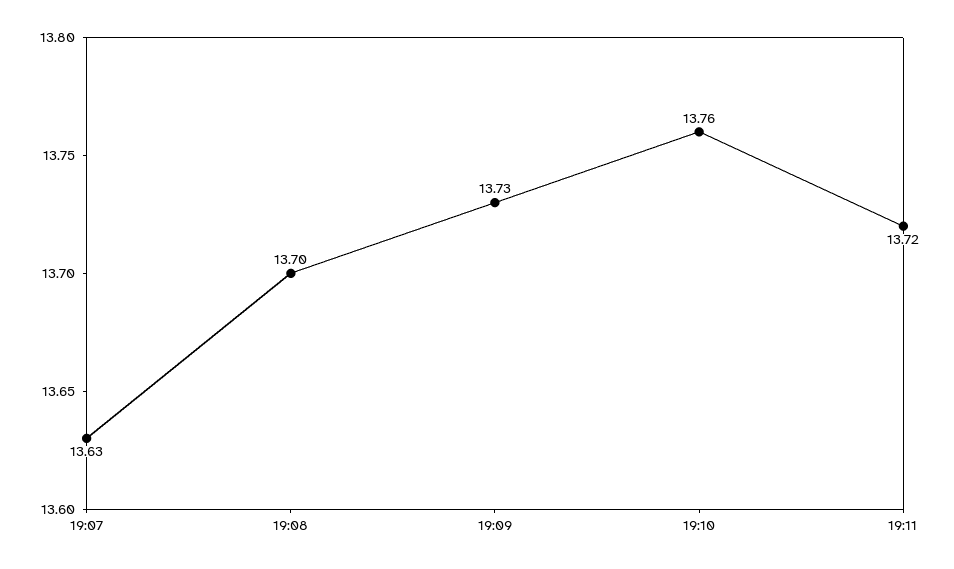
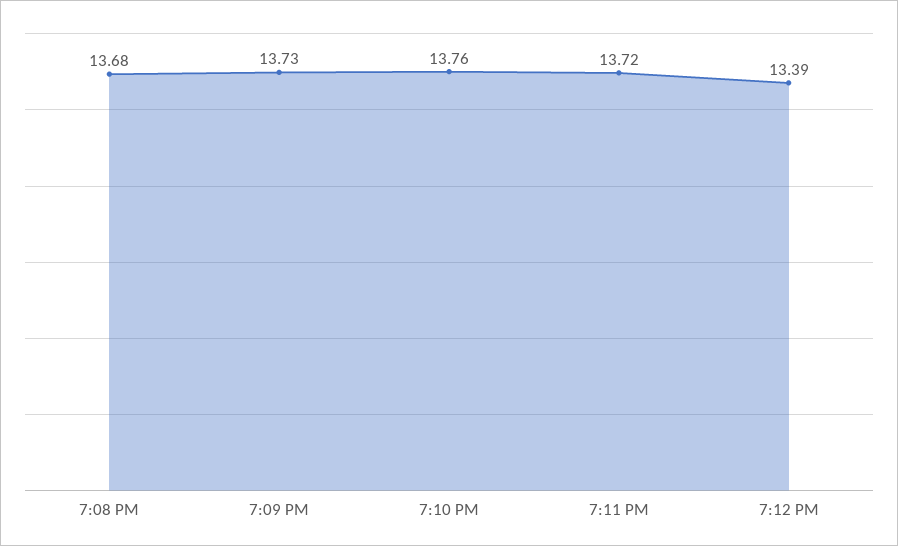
19:07: 13.63 -> none
19:08: 13.7 -> 13.68
7:12 PM: none -> 13.39

